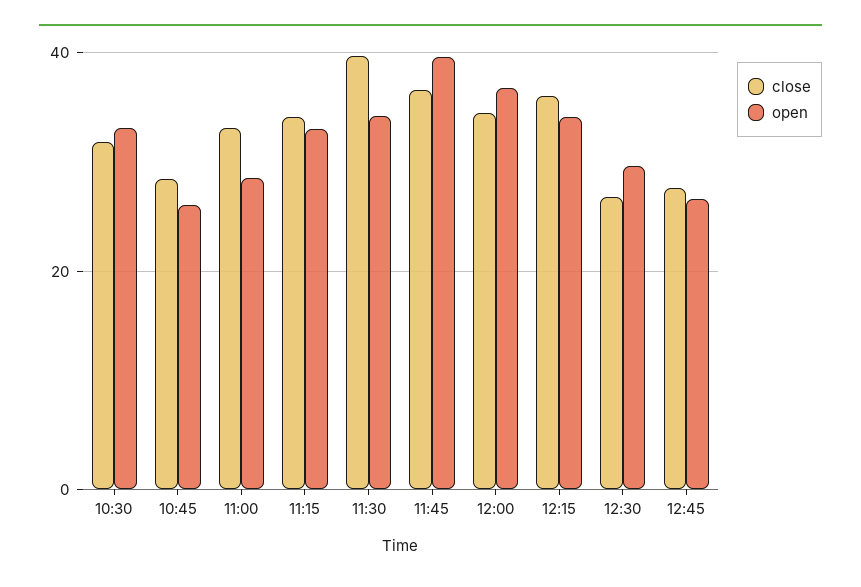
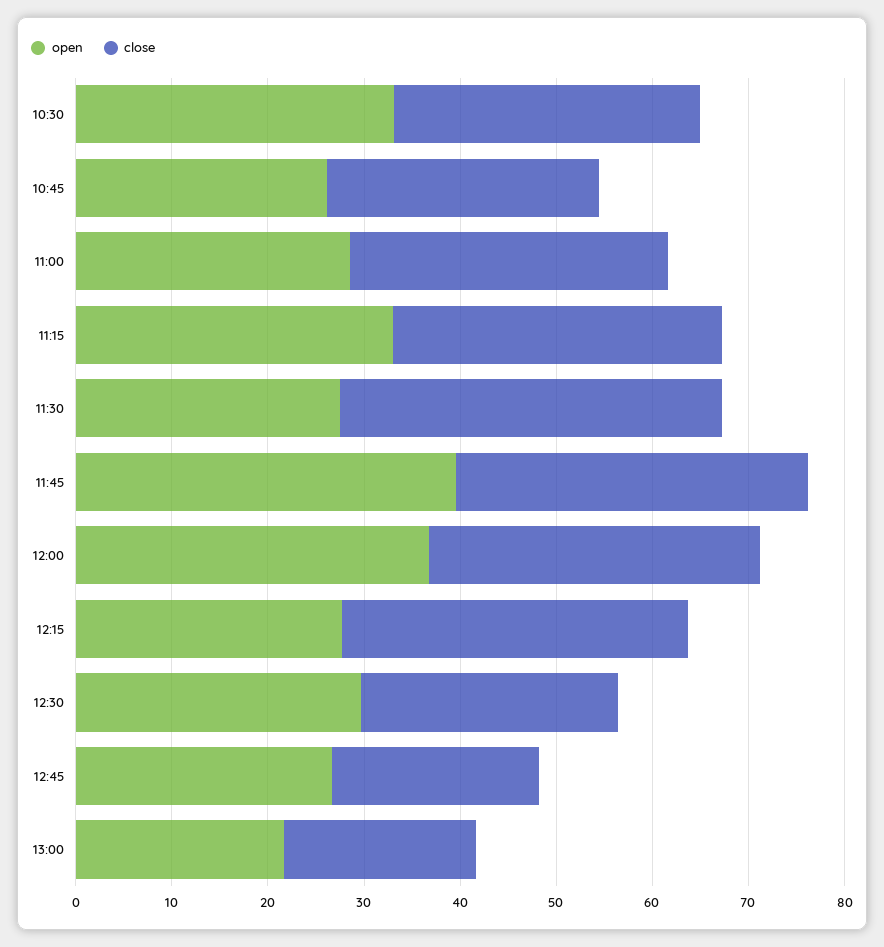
open, 11:30: 34 -> 28
open, 12:15: 34 -> 28
close, 12:45: 28 -> 22
open, 13:00: none -> 22
close, 13:00: none -> 20

